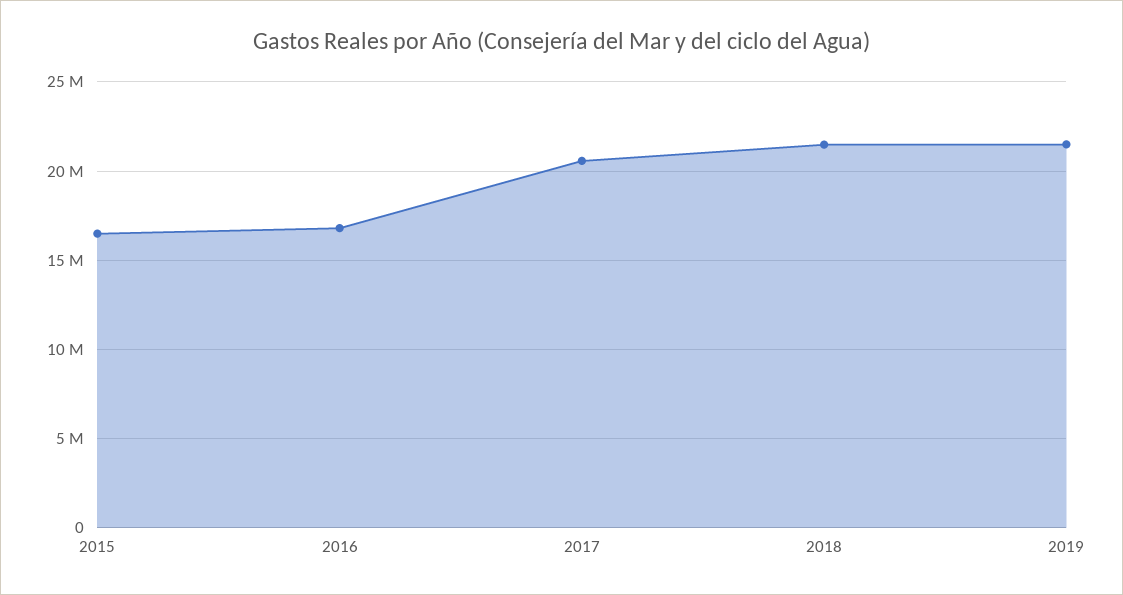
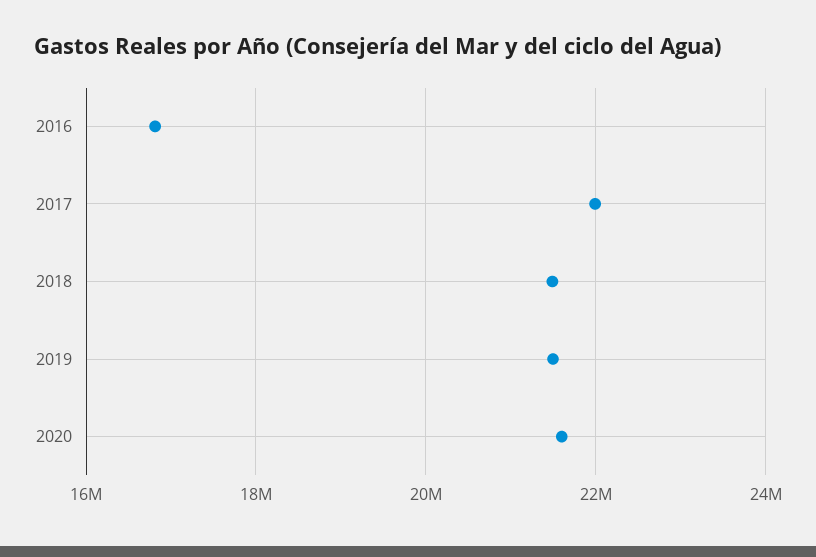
2015: 16500000 -> none
2017: 20500000 -> 22000000
2020: none -> 21600000

